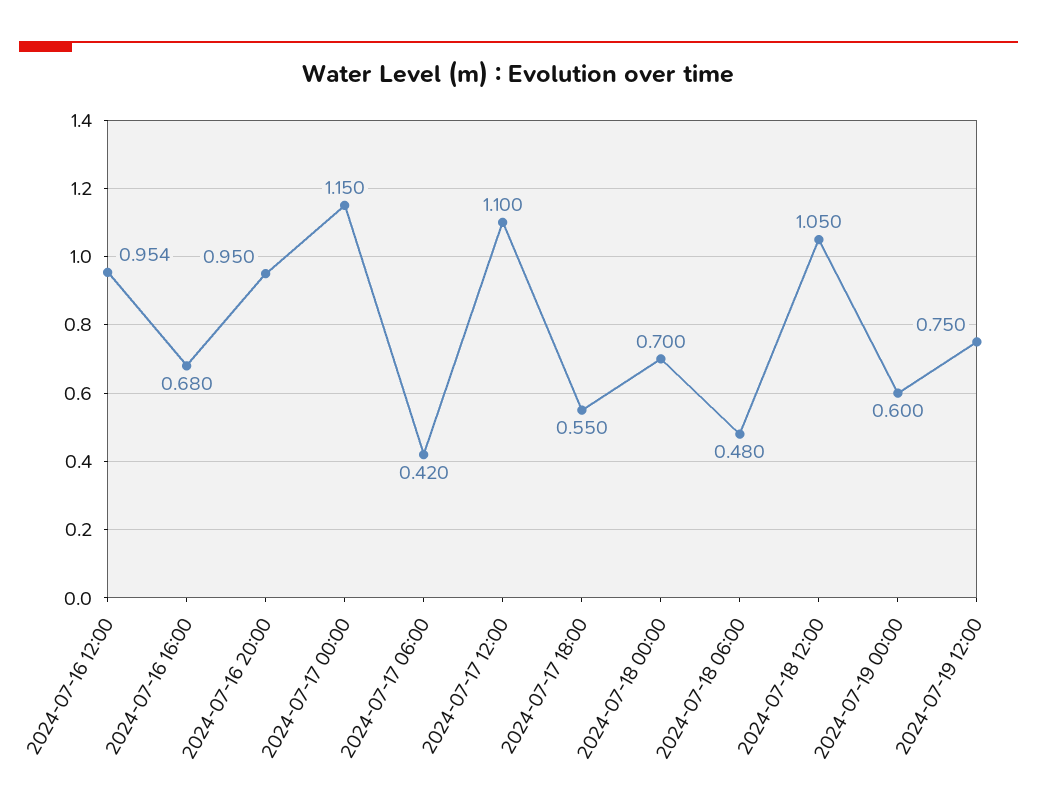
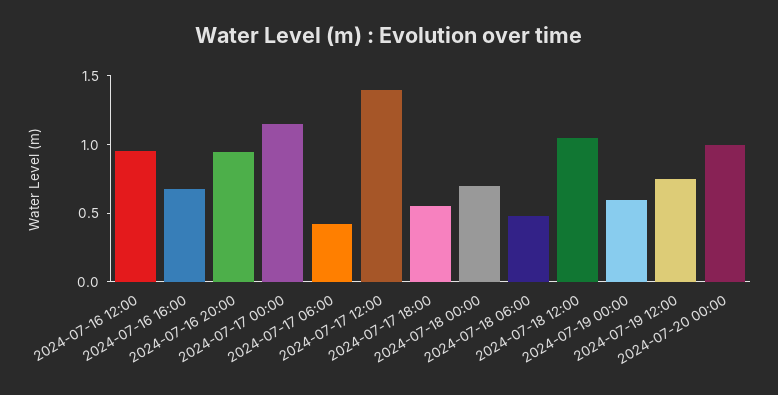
2024-07-17 12:00: 1.1 -> 1.4
2024-07-20 00:00: none -> 1

